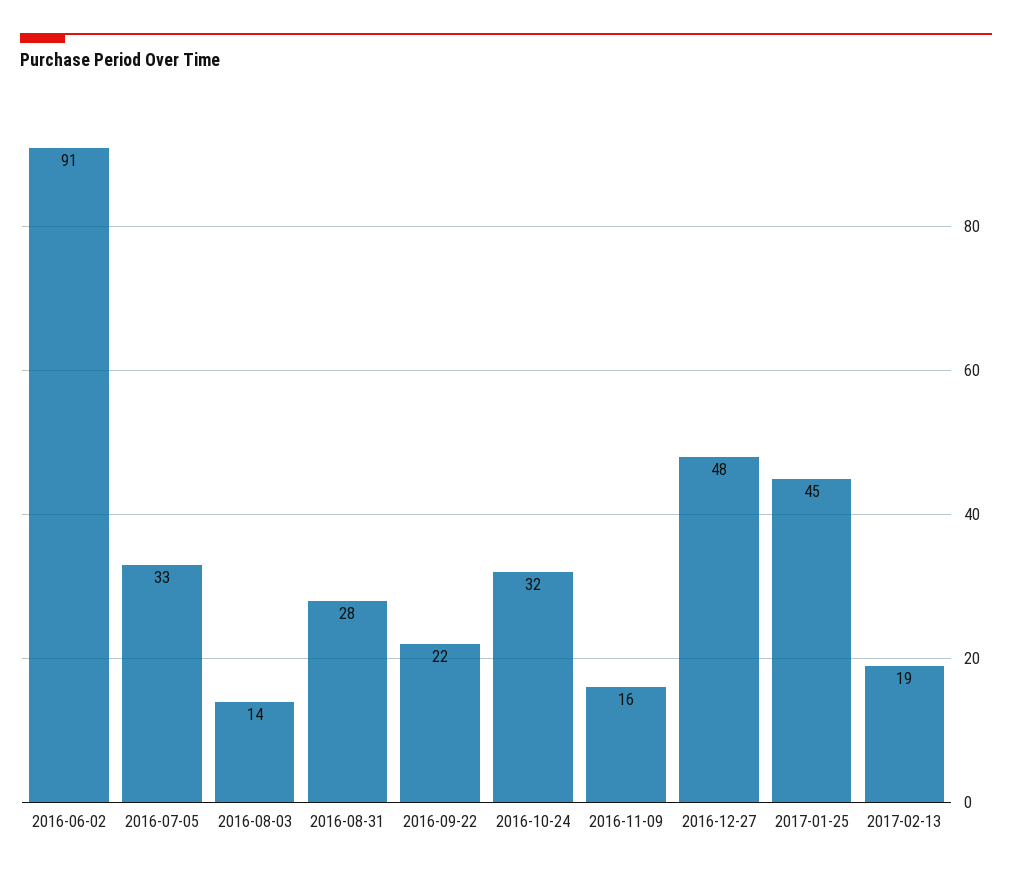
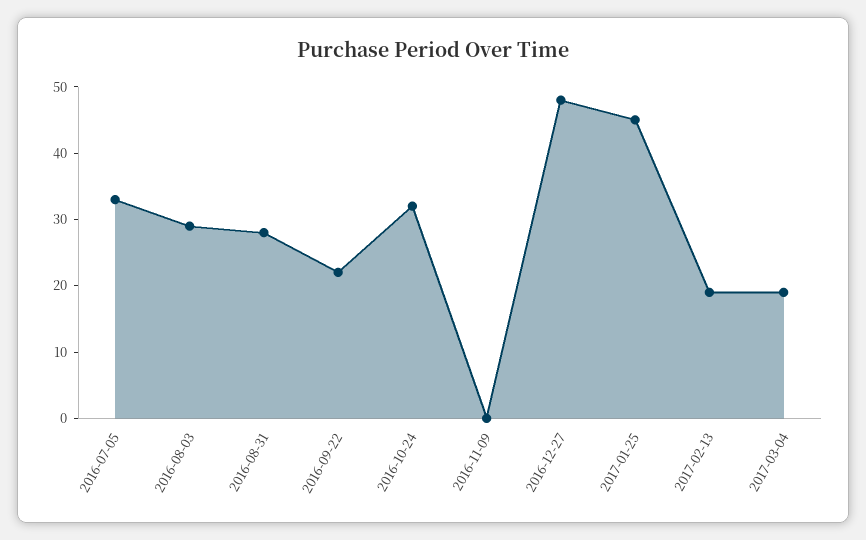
2016-06-02: 91 -> none
2016-08-03: 14 -> 30
2016-11-09: 16 -> 0
2017-03-04: none -> 20

